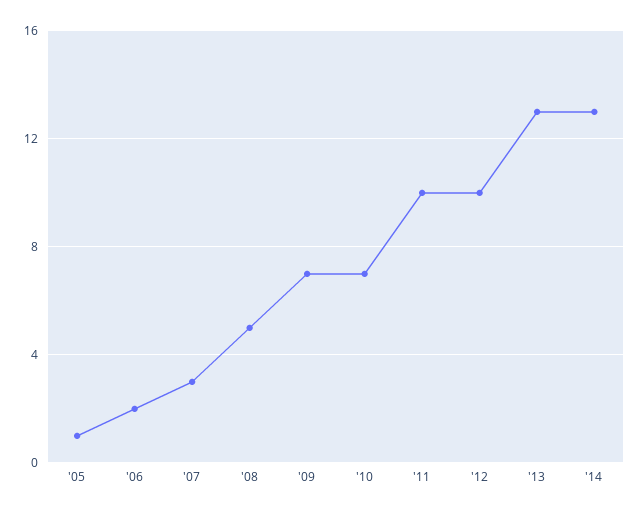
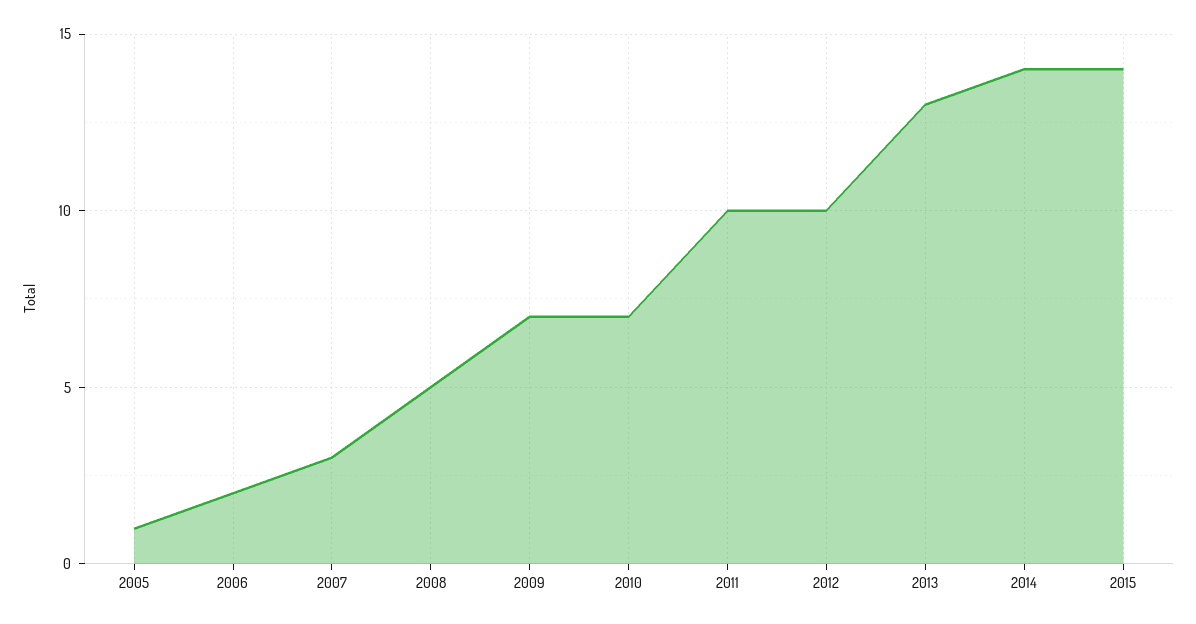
'14: 13 -> 14
2015: none -> 14

